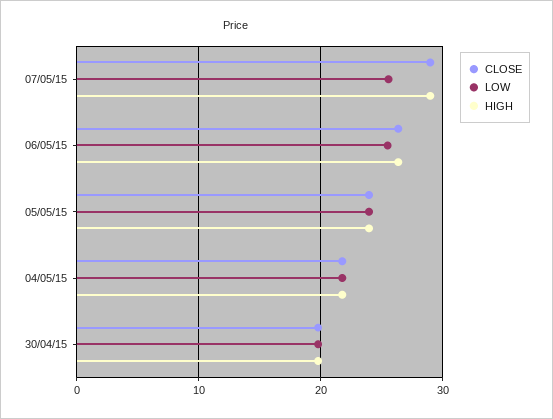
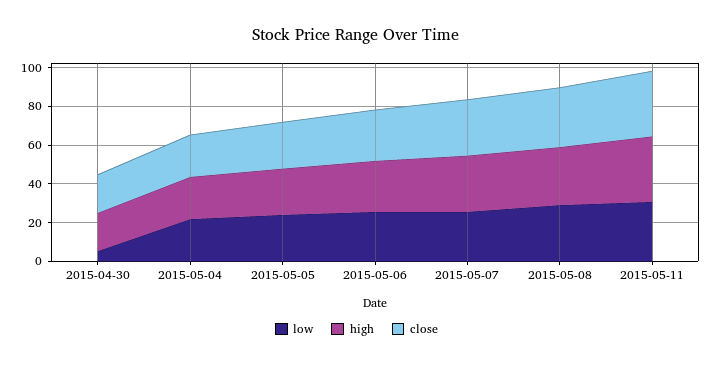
LOW, 30/04/15: 20 -> 5
LOW, 2015-05-08: none -> 30
HIGH, 2015-05-08: none -> 30
CLOSE, 2015-05-08: none -> 30
LOW, 2015-05-11: none -> 30
HIGH, 2015-05-11: none -> 35
CLOSE, 2015-05-11: none -> 35

